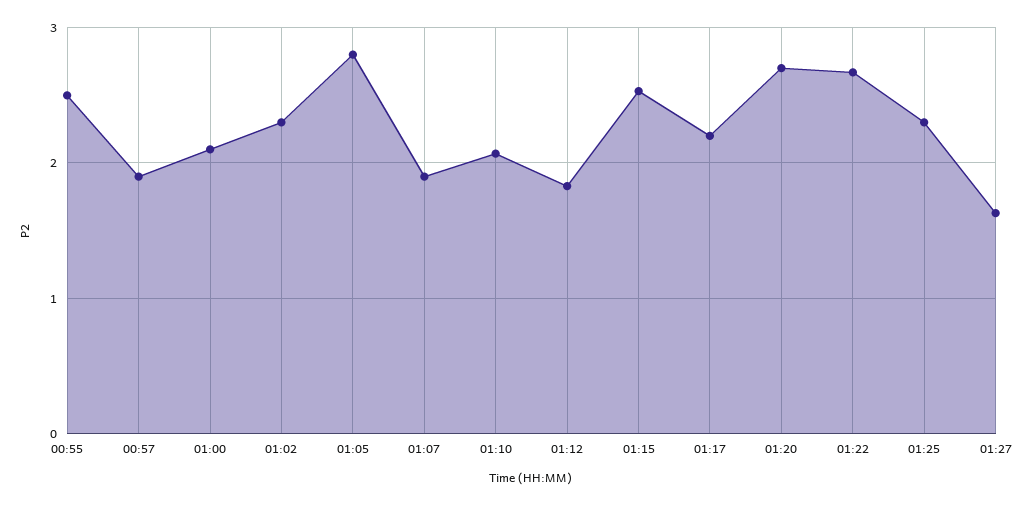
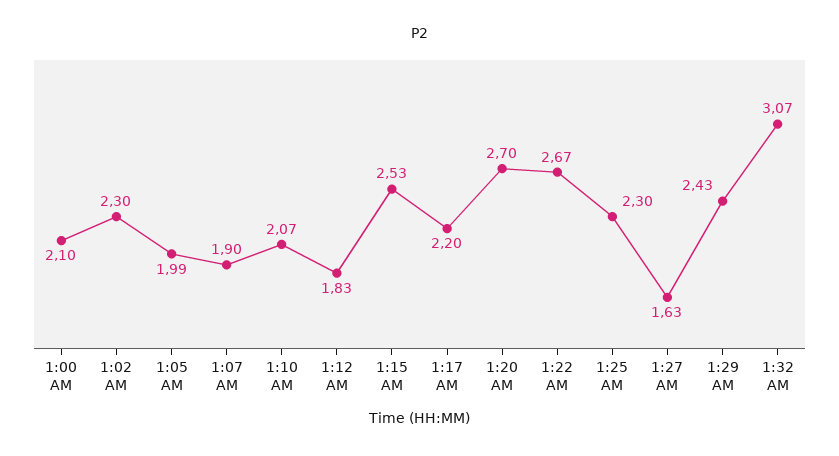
00:55: 2.5 -> none
00:57: 1.9 -> none
01:05: 2.8 -> 1.99
1:29 AM: none -> 2.43
1:32 AM: none -> 3.07

